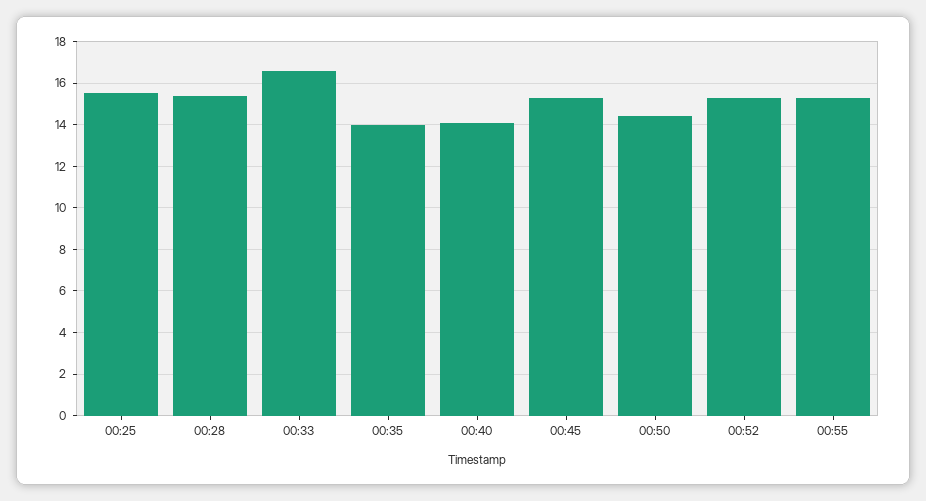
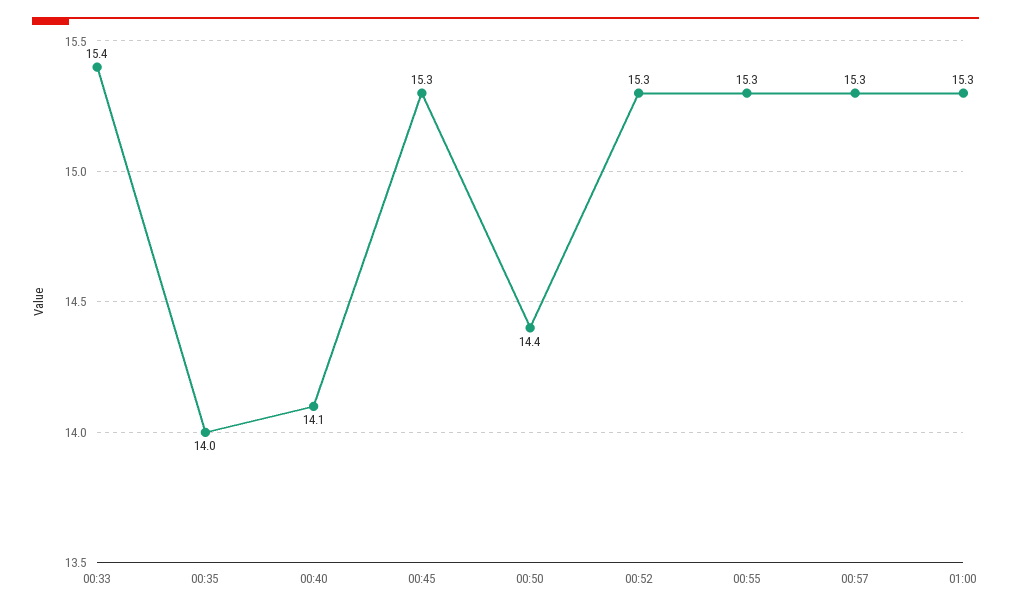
00:25: 15.5 -> none
00:28: 15.5 -> none
00:33: 16.5 -> 15.4
00:57: none -> 15.3
01:00: none -> 15.3

